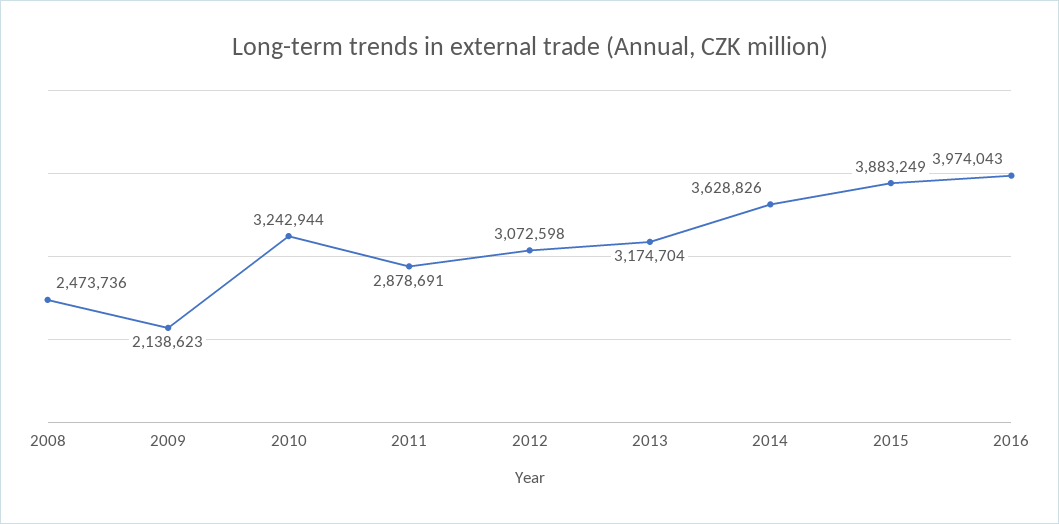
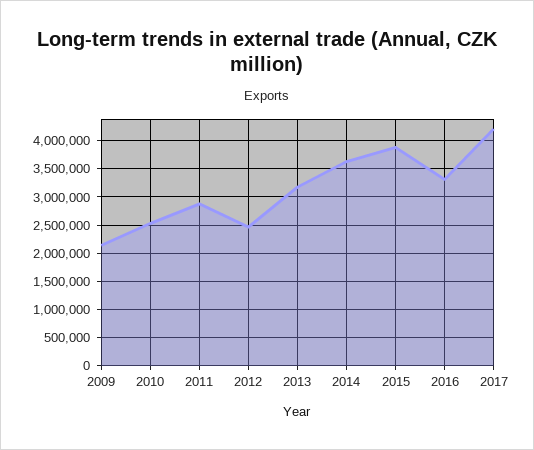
2008: 2473736 -> none
2010: 3242944 -> 2500000
2012: 3072598 -> 2500000
2016: 3974043 -> 3250000
2017: none -> 4250000

